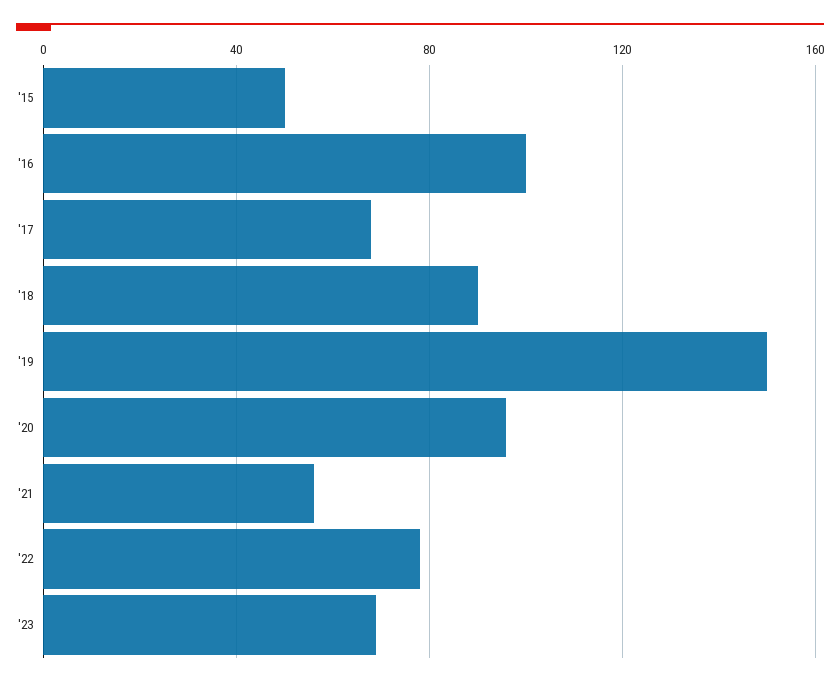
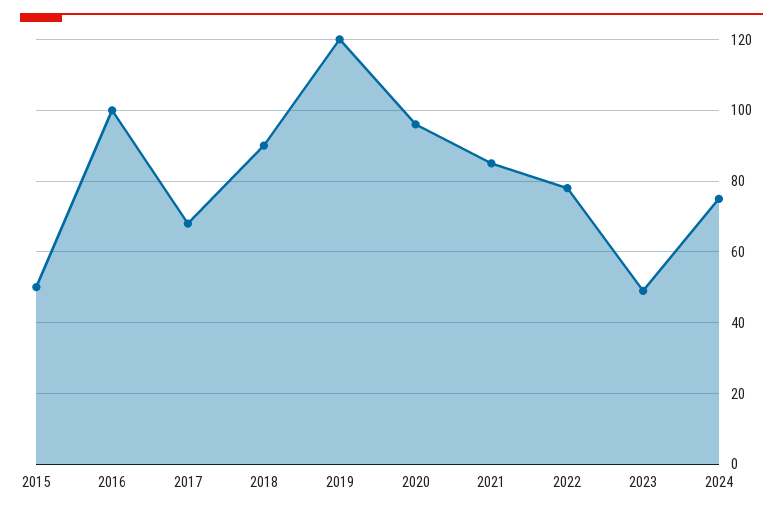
'19: 150 -> 120
'21: 55 -> 85
'23: 70 -> 50
2024: none -> 75

